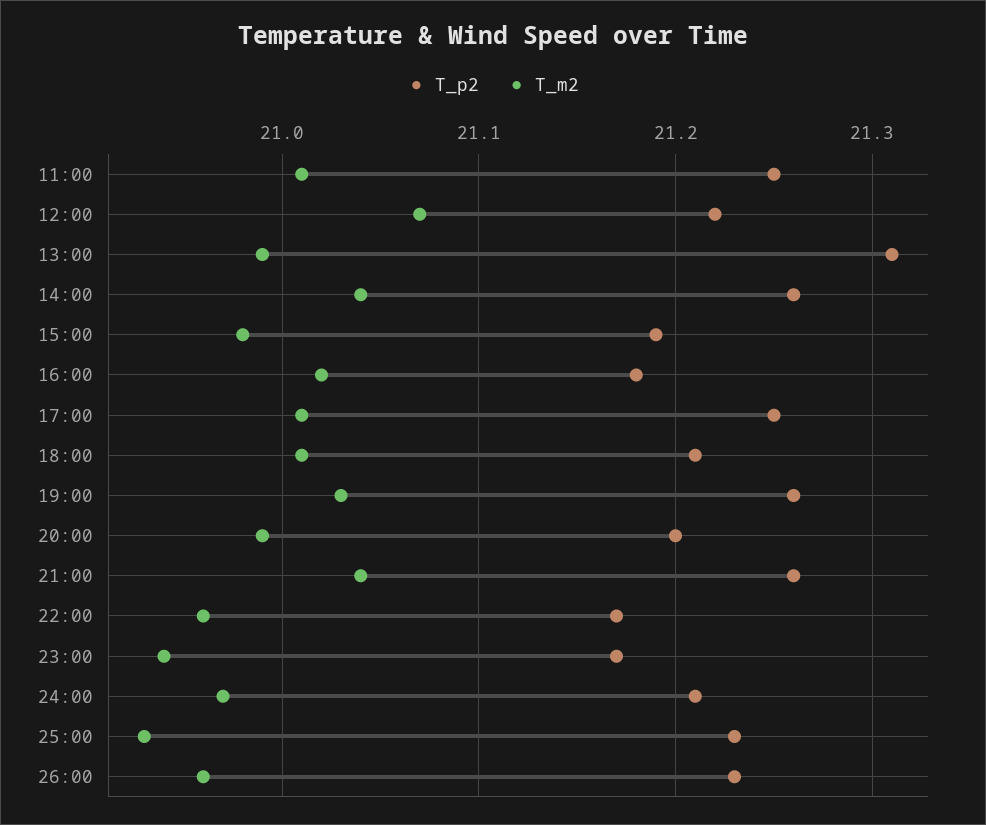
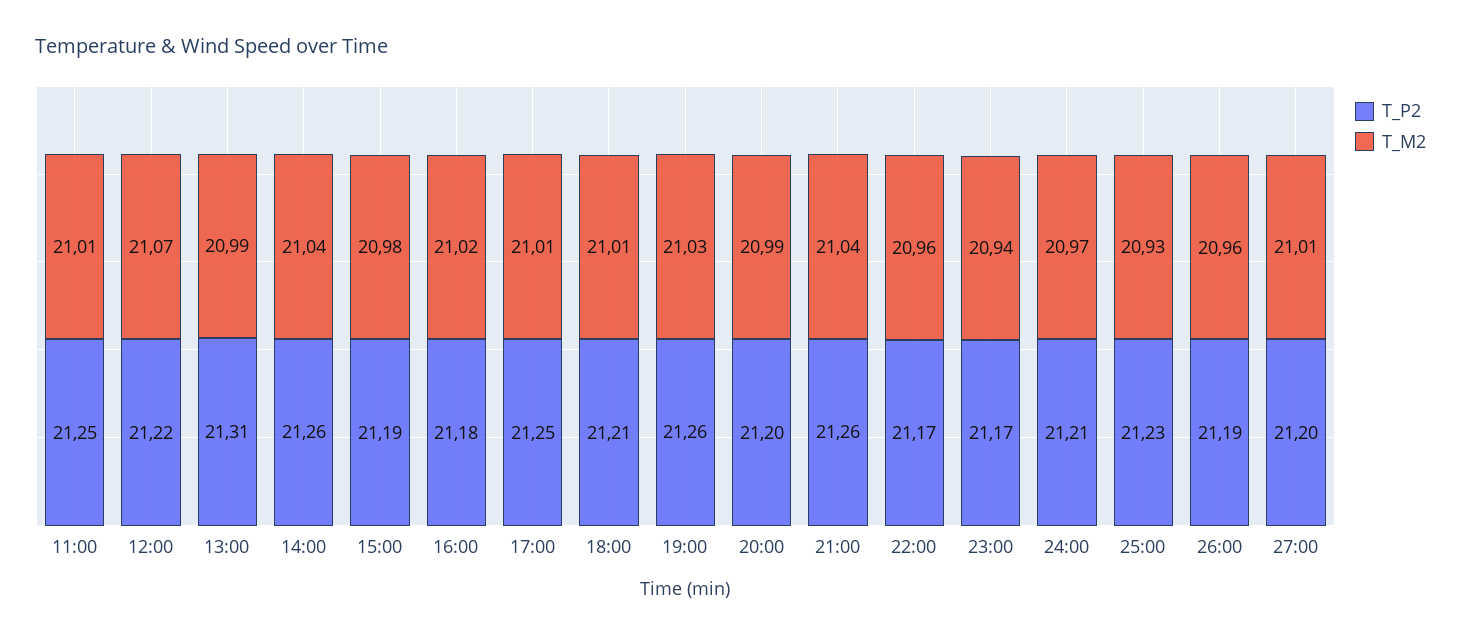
T_p2, 26:00: 21.23 -> 21.19
T_p2, 27:00: none -> 21.2
T_m2, 27:00: none -> 21.01

